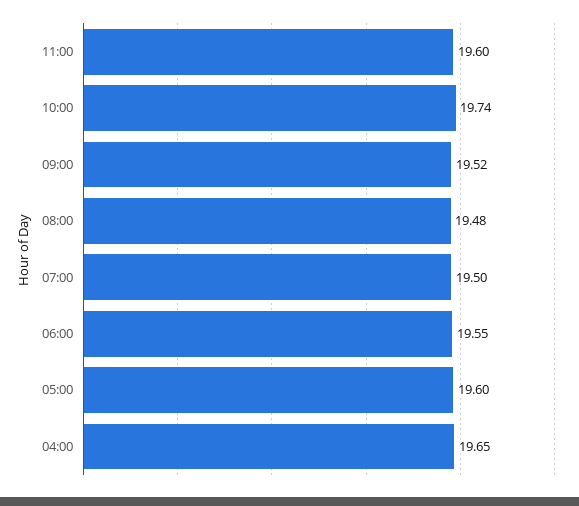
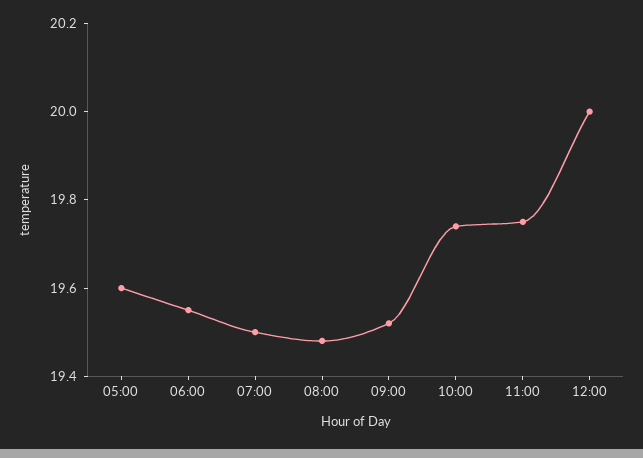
11:00: 19.6 -> 19.75
04:00: 19.65 -> none
12:00: none -> 20

